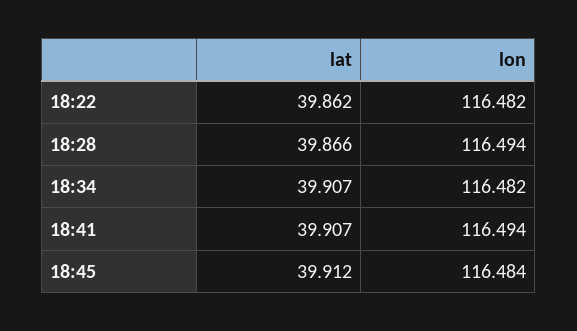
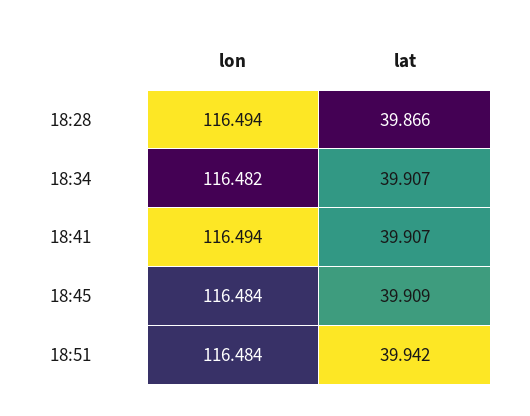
lat, 18:22: 39.862 -> none
lon, 18:22: 116.482 -> none
lat, 18:45: 39.912 -> 39.909
lon, 18:51: none -> 116.484
lat, 18:51: none -> 39.942

